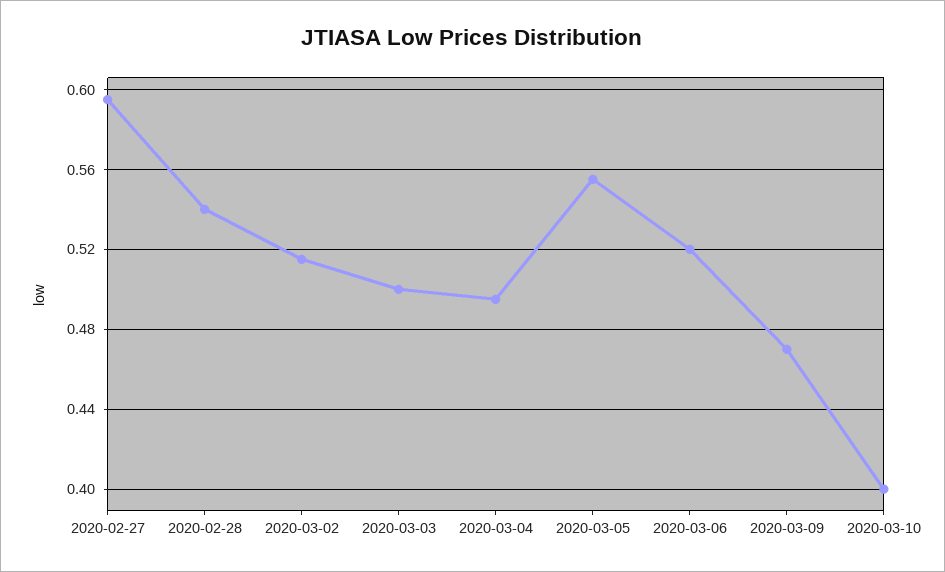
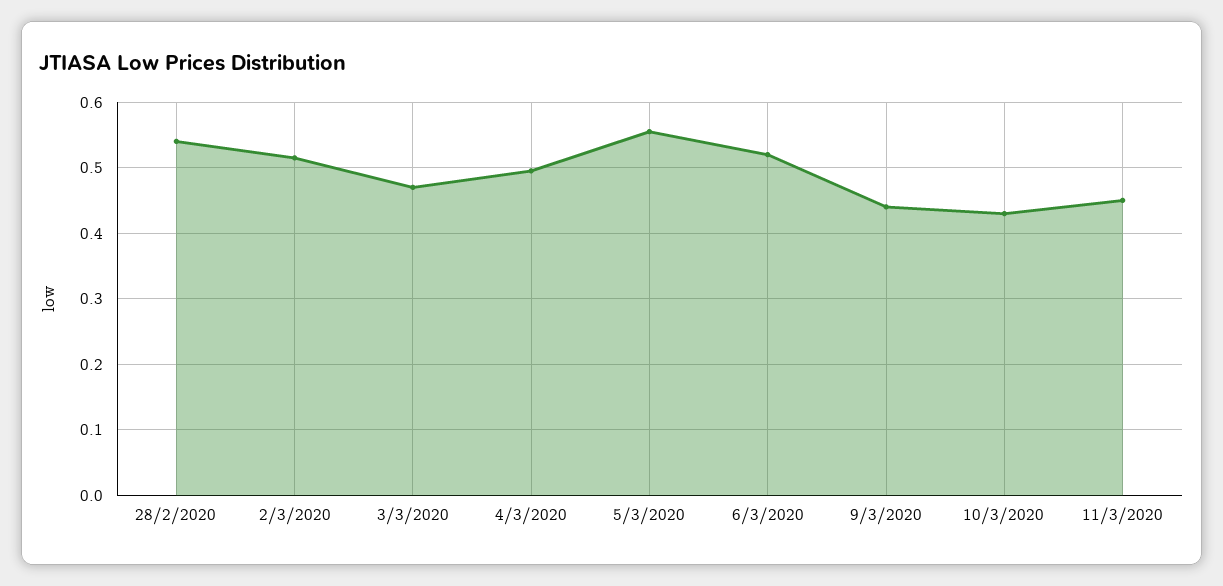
2020-02-27: 0.595 -> none
2020-03-03: 0.5 -> 0.47
2020-03-09: 0.47 -> 0.44
2020-03-10: 0.4 -> 0.43
11/3/2020: none -> 0.45

